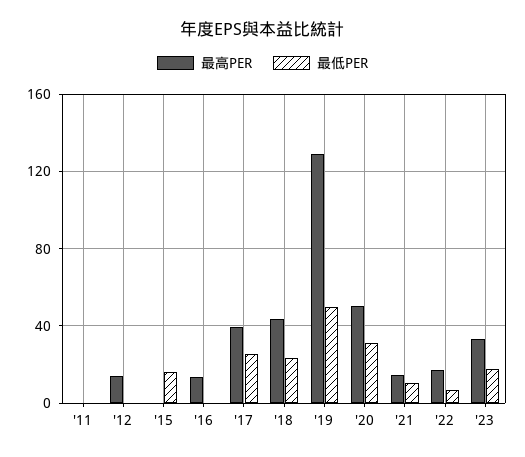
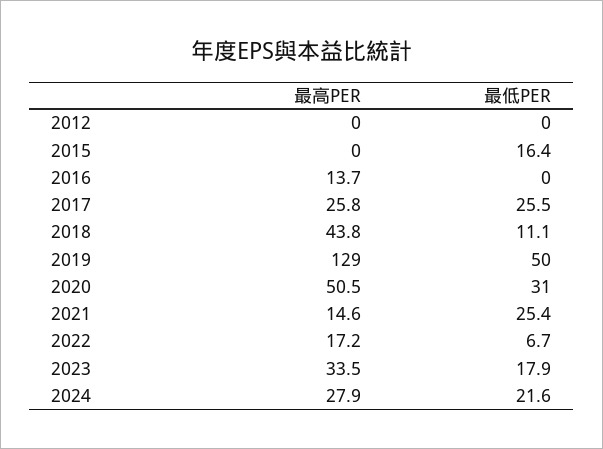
最高PER, '11: 0 -> none
最低PER, '11: 0 -> none
最高PER, '12: 15 -> 0
最高PER, '17: 40 -> 25.8
最低PER, '18: 25 -> 11.1
最低PER, '21: 10 -> 25.4
最高PER, 2024: none -> 27.9
最低PER, 2024: none -> 21.6

